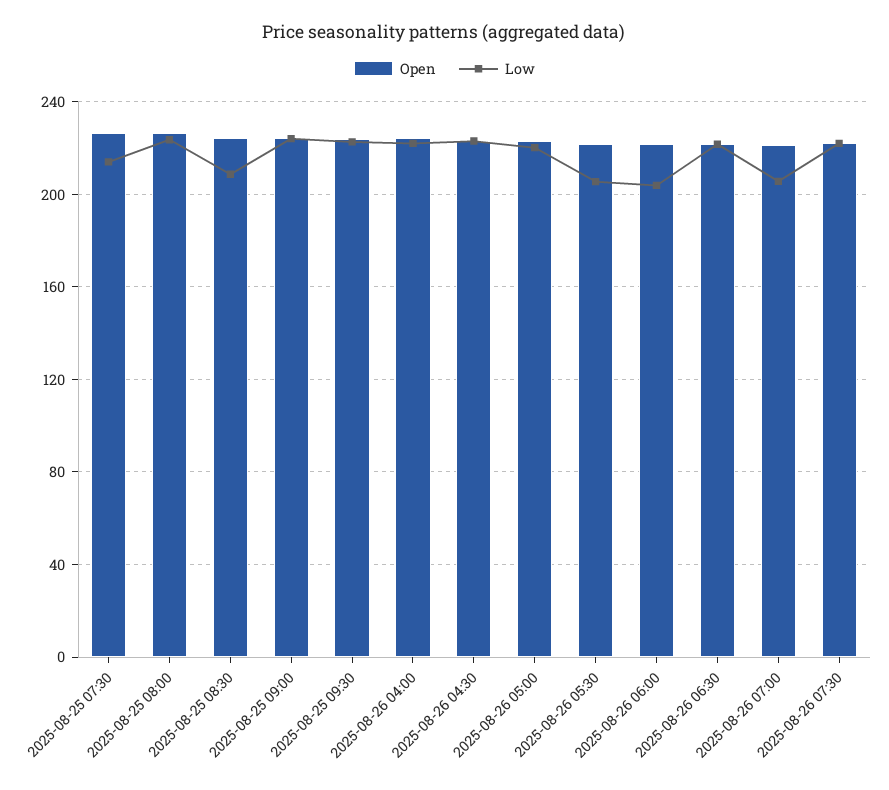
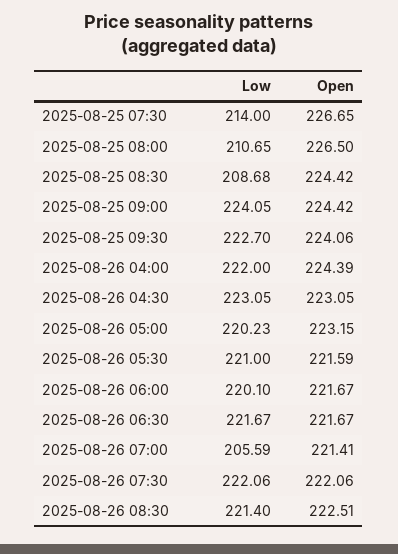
Low, 2025-08-25 08:00: 225 -> 210.65
Low, 2025-08-26 05:30: 205 -> 221
Low, 2025-08-26 06:00: 205 -> 220.1
Low, 2025-08-26 08:30: none -> 221.4
Open, 2025-08-26 08:30: none -> 222.51

